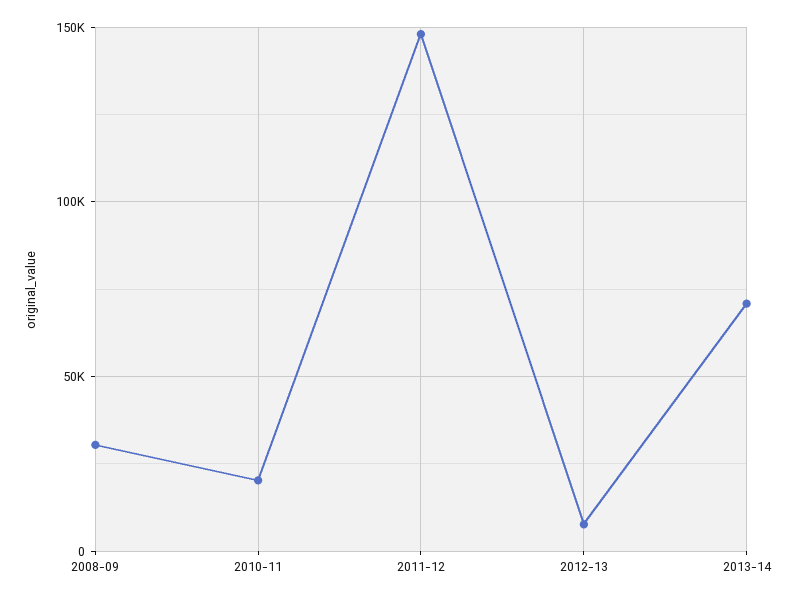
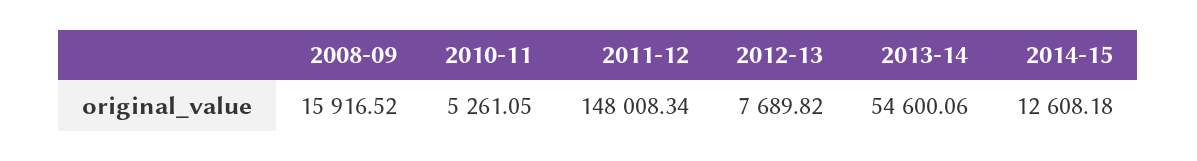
2008-09: 30000 -> 15916.52
2010-11: 20000 -> 5261.05
2013-14: 70000 -> 54600.06
2014-15: none -> 12608.18

